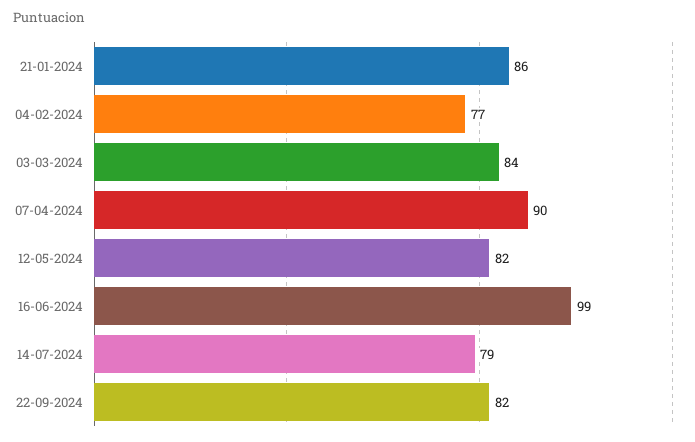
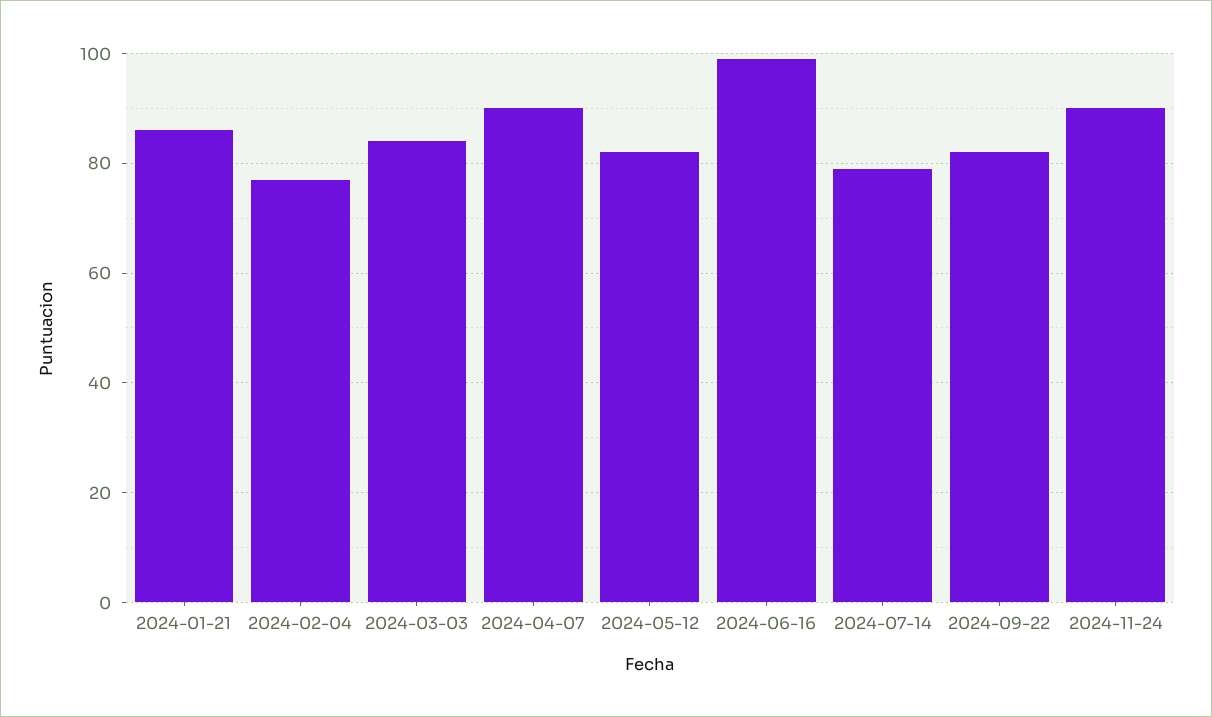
2024-11-24: none -> 90

